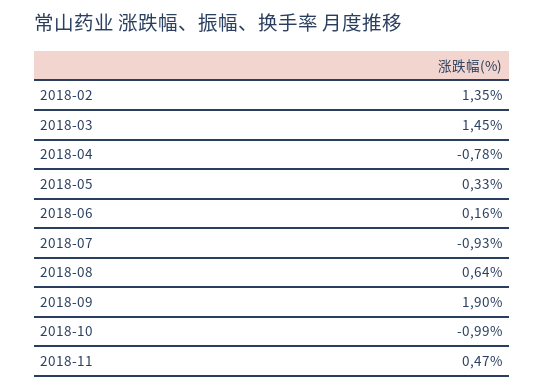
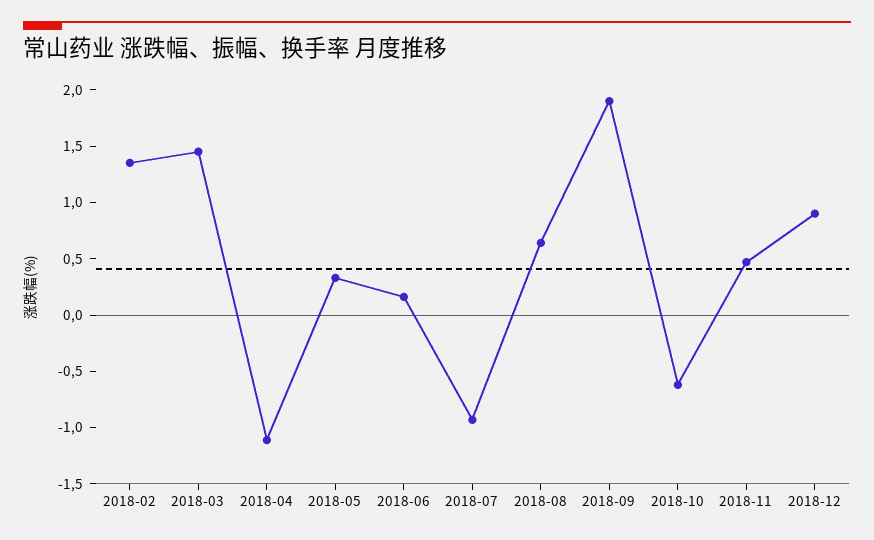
2018-04: -0.78 -> -1.1
2018-10: -0.99 -> -0.6
2018-12: none -> 0.9

